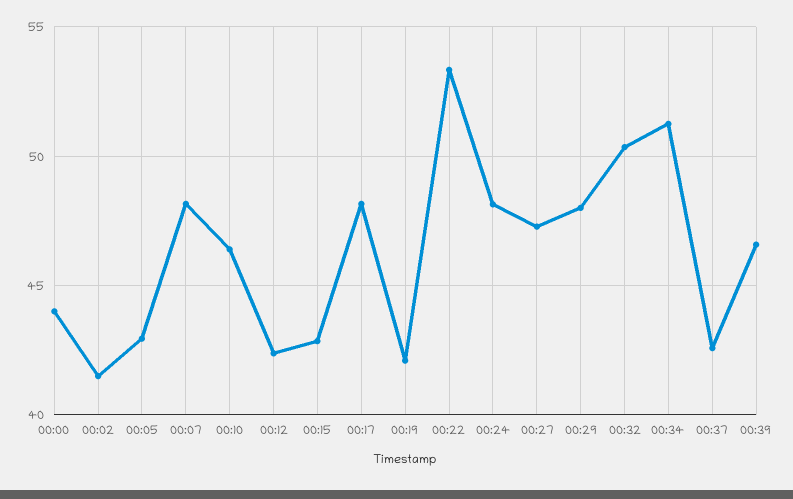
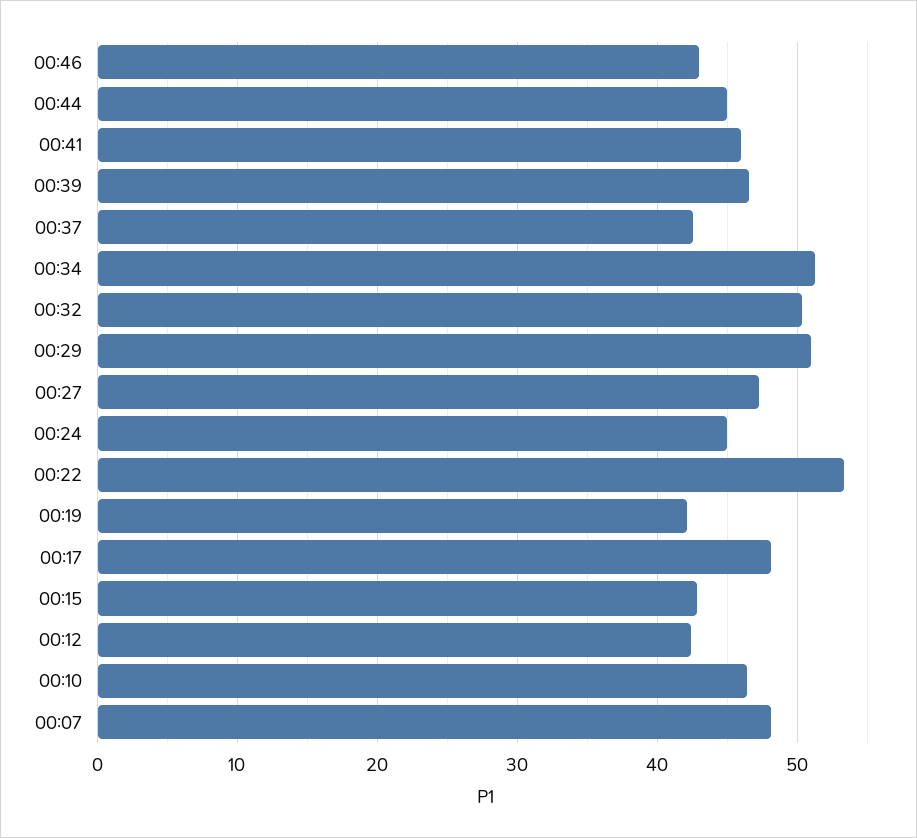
00:00: 44 -> none
00:02: 41.5 -> none
00:05: 43 -> none
00:24: 48 -> 45
00:29: 48 -> 51
00:46: none -> 43
00:44: none -> 45
00:41: none -> 46

